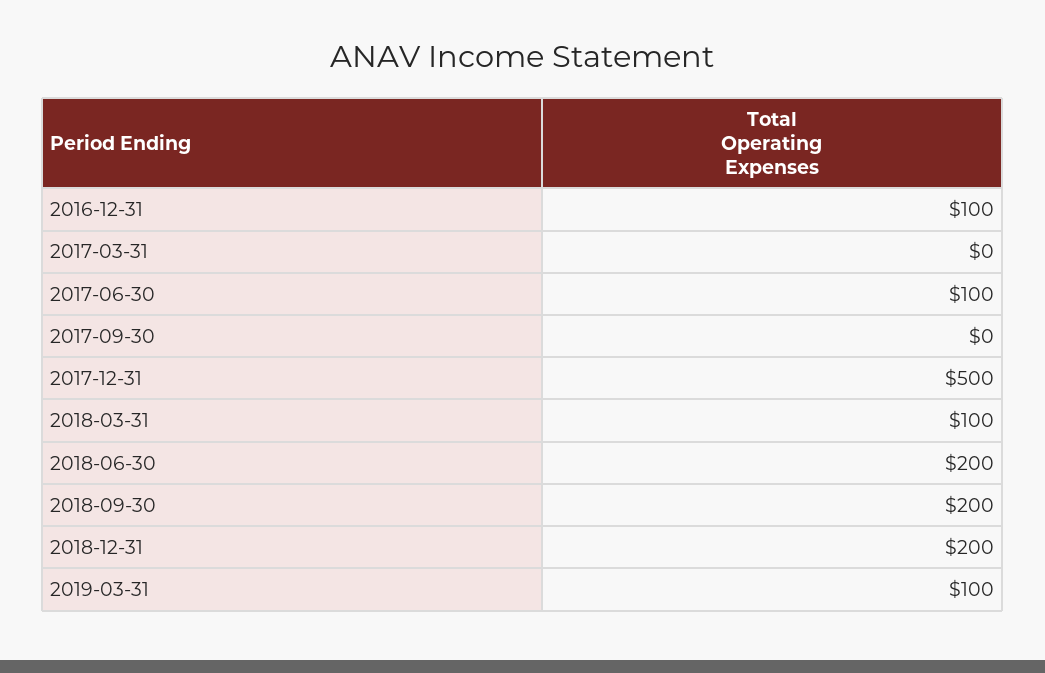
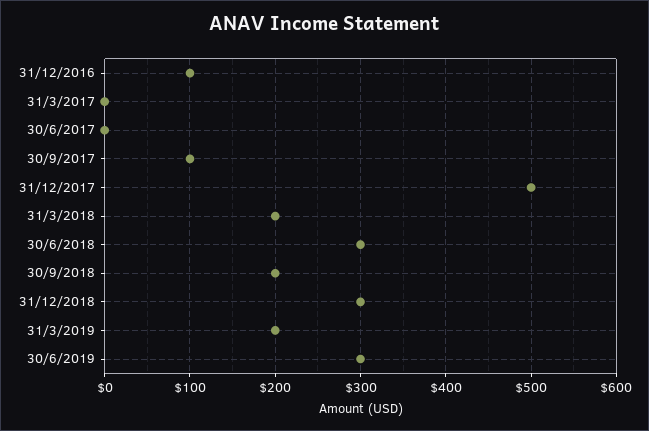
2017-06-30: 100 -> 0
2017-09-30: 0 -> 100
2018-03-31: 100 -> 200
2018-06-30: 200 -> 300
2018-12-31: 200 -> 300
2019-03-31: 100 -> 200
30/6/2019: none -> 300

